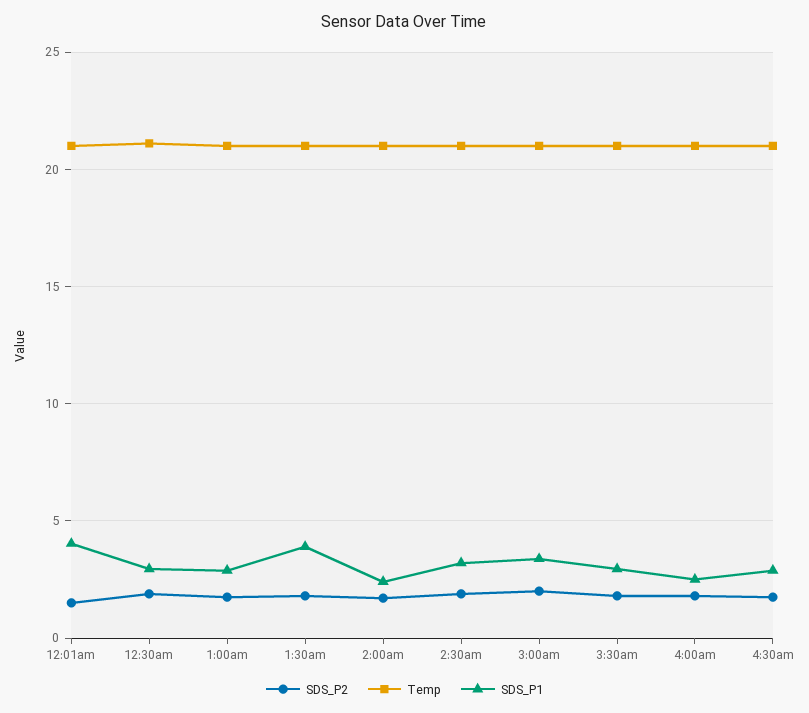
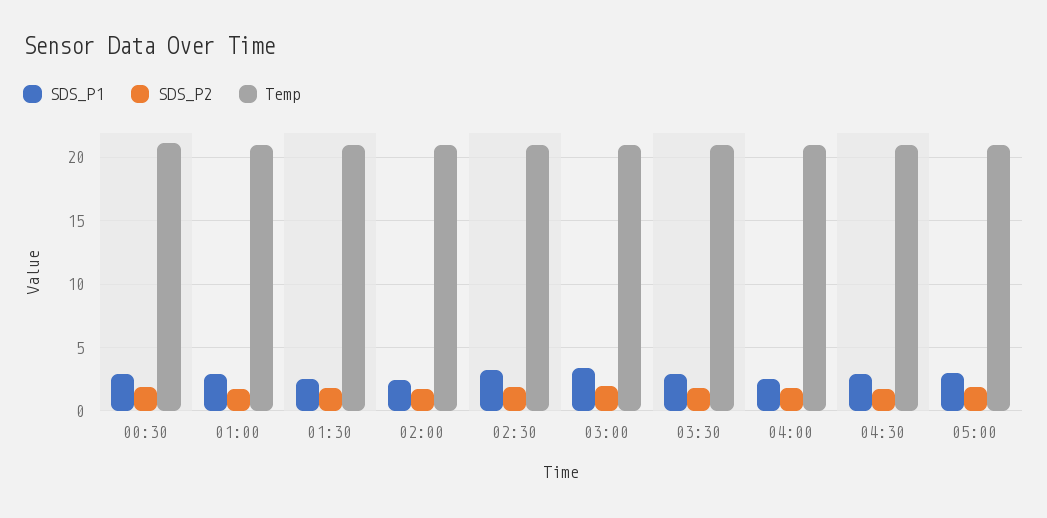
SDS_P2, 12:01am: 1.5 -> none
Temp, 12:01am: 21 -> none
SDS_P1, 12:01am: 4 -> none
SDS_P1, 1:30am: 4 -> 2.5
SDS_P1, 05:00: none -> 3
SDS_P2, 05:00: none -> 2
Temp, 05:00: none -> 21

